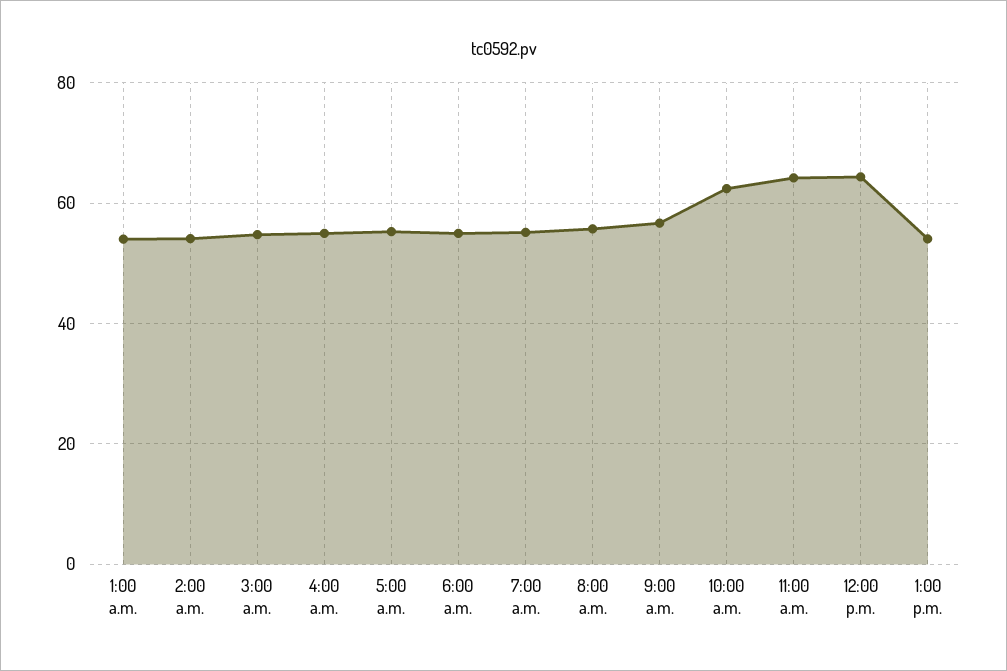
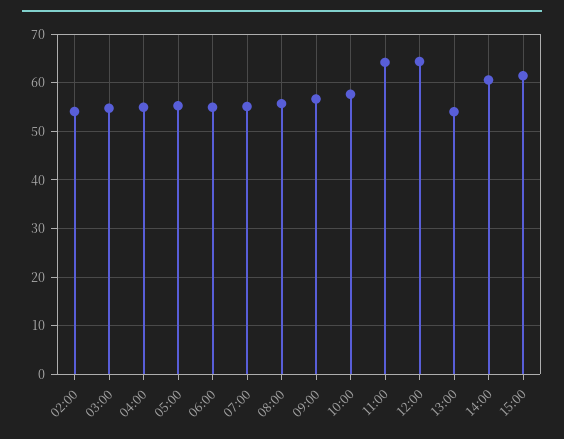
1:00 a.m.: 54 -> none
10:00 a.m.: 62 -> 58
14:00: none -> 60
15:00: none -> 62

